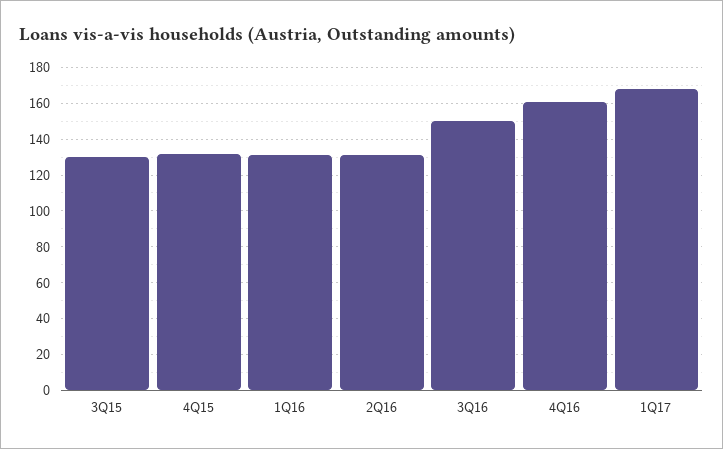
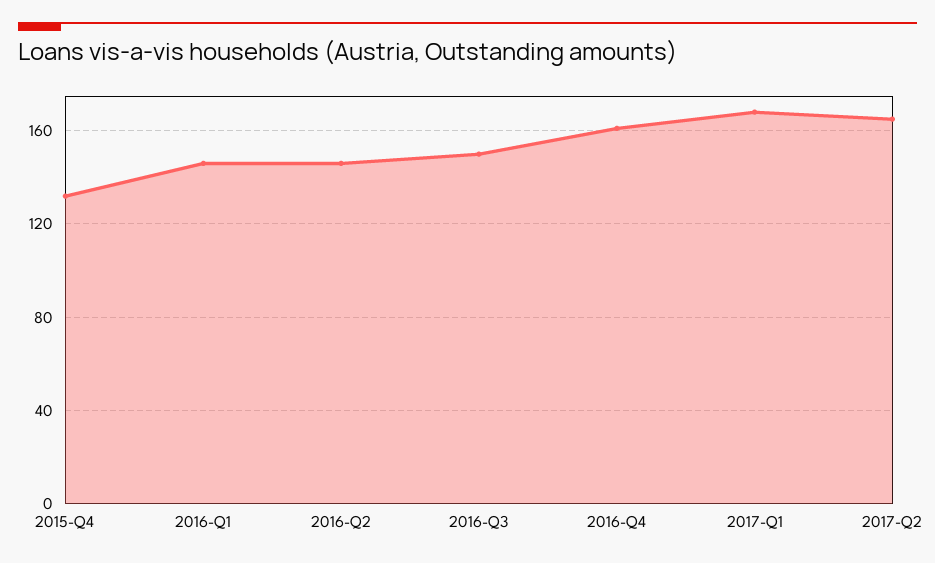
3Q15: 130 -> none
1Q16: 130 -> 145
2Q16: 130 -> 145
2017-Q2: none -> 165

